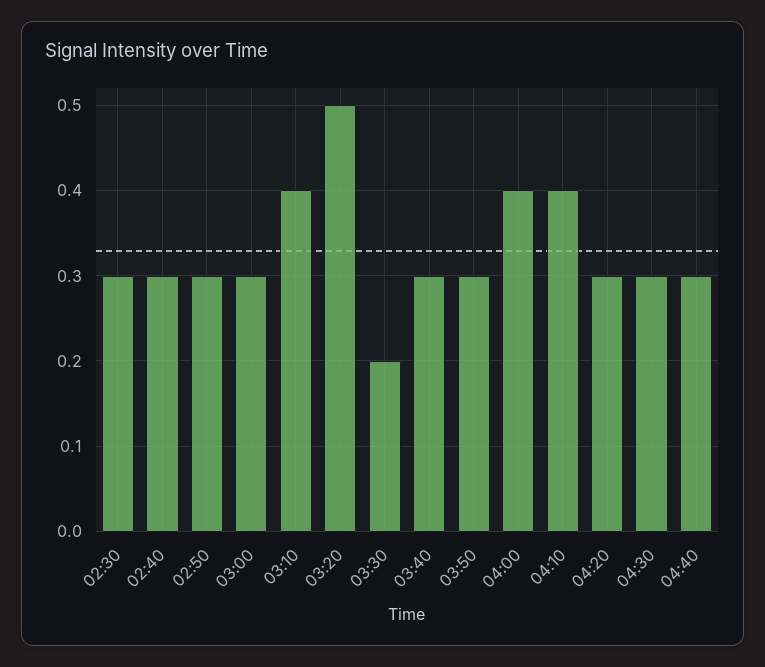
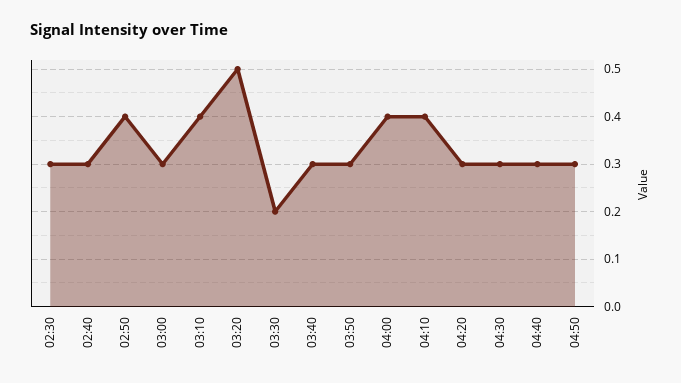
02:50: 0.3 -> 0.4
04:50: none -> 0.3

